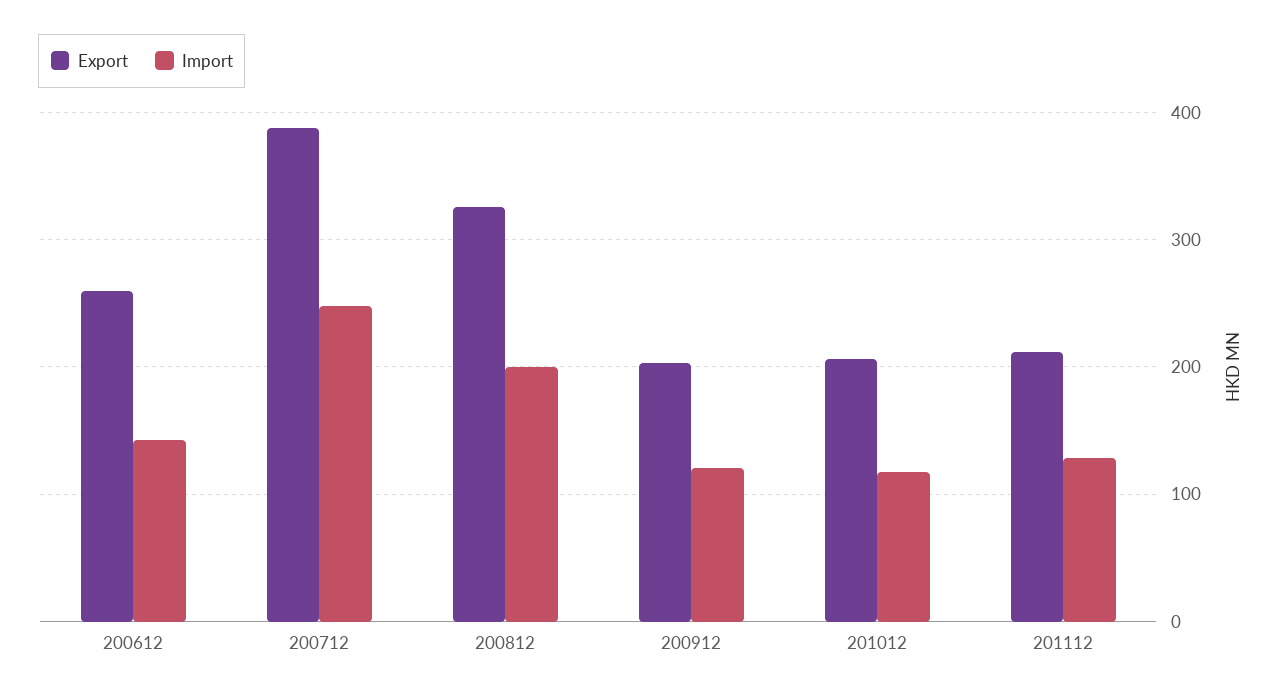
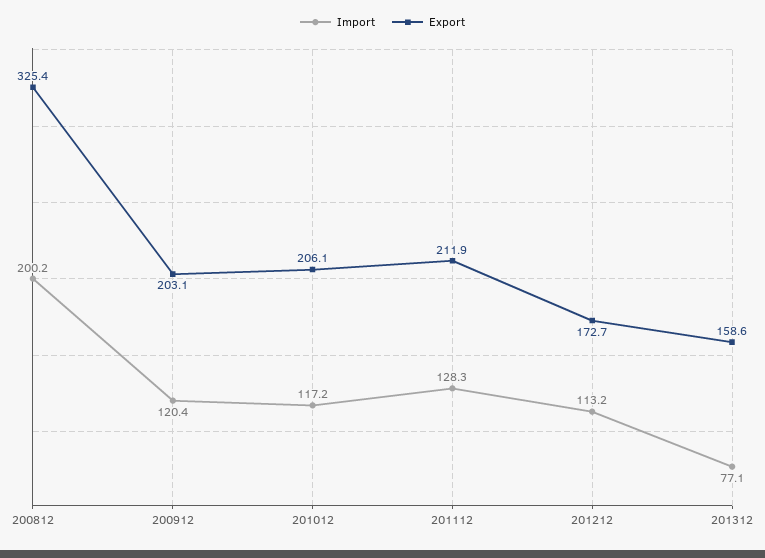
Export, 200612: 260 -> none
Import, 200612: 140 -> none
Export, 200712: 390 -> none
Import, 200712: 250 -> none
Import, 201212: none -> 113.2
Export, 201212: none -> 172.7
Import, 201312: none -> 77.1
Export, 201312: none -> 158.6

